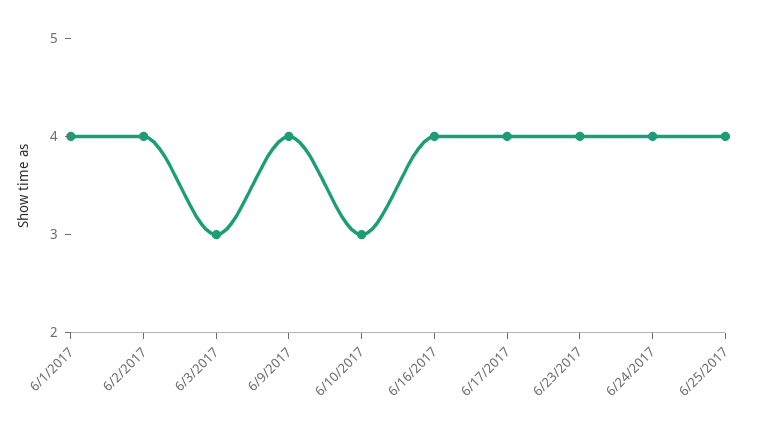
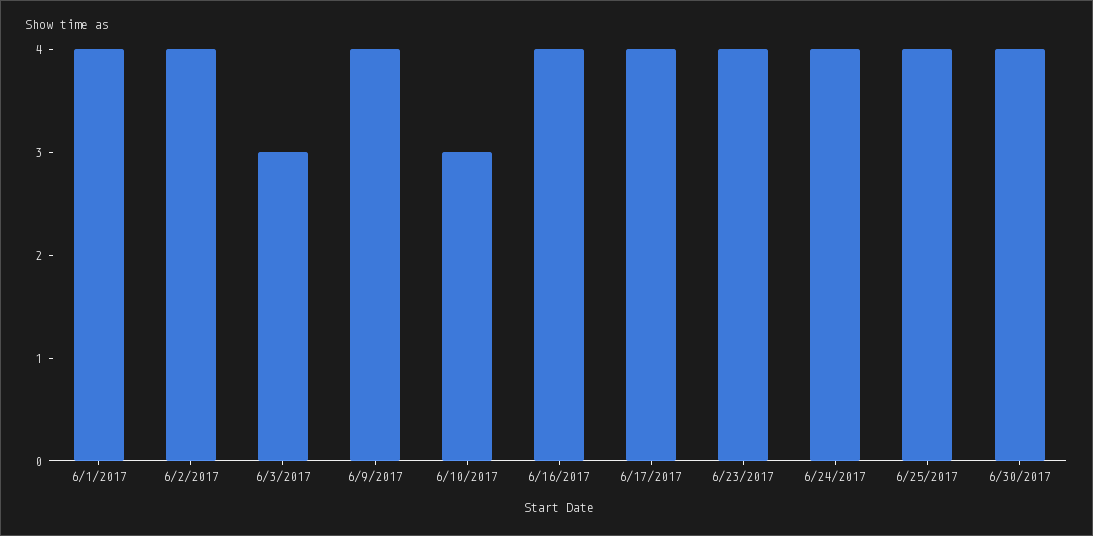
6/30/2017: none -> 4

